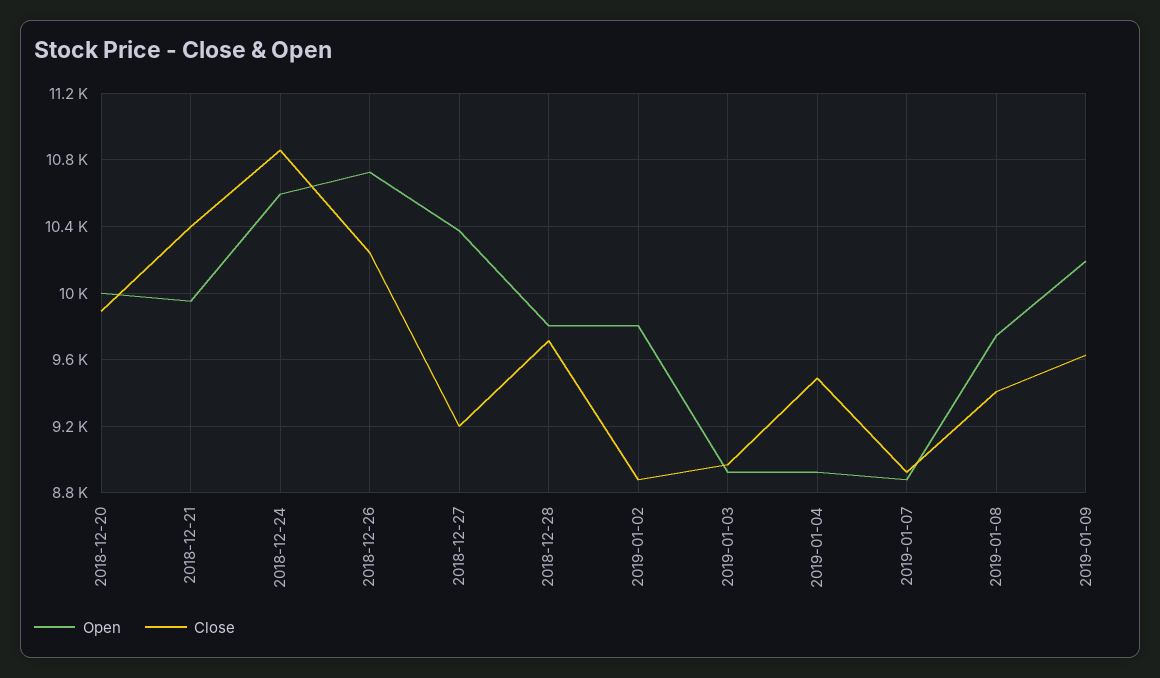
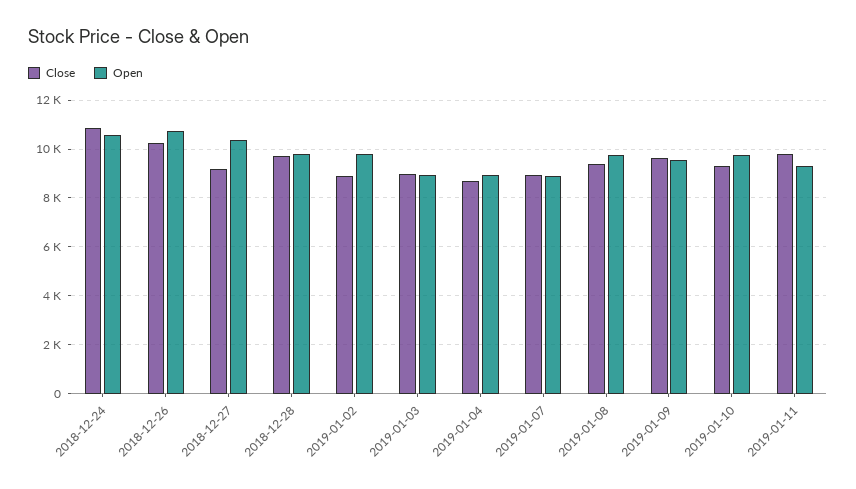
Open, 2018-12-20: 10000 -> none
Close, 2018-12-20: 9900 -> none
Open, 2018-12-21: 9950 -> none
Close, 2018-12-21: 10400 -> none
Close, 2019-01-04: 9500 -> 8750
Open, 2019-01-09: 10200 -> 9500
Close, 2019-01-10: none -> 9250
Open, 2019-01-10: none -> 9750
Close, 2019-01-11: none -> 9750
Open, 2019-01-11: none -> 9250

